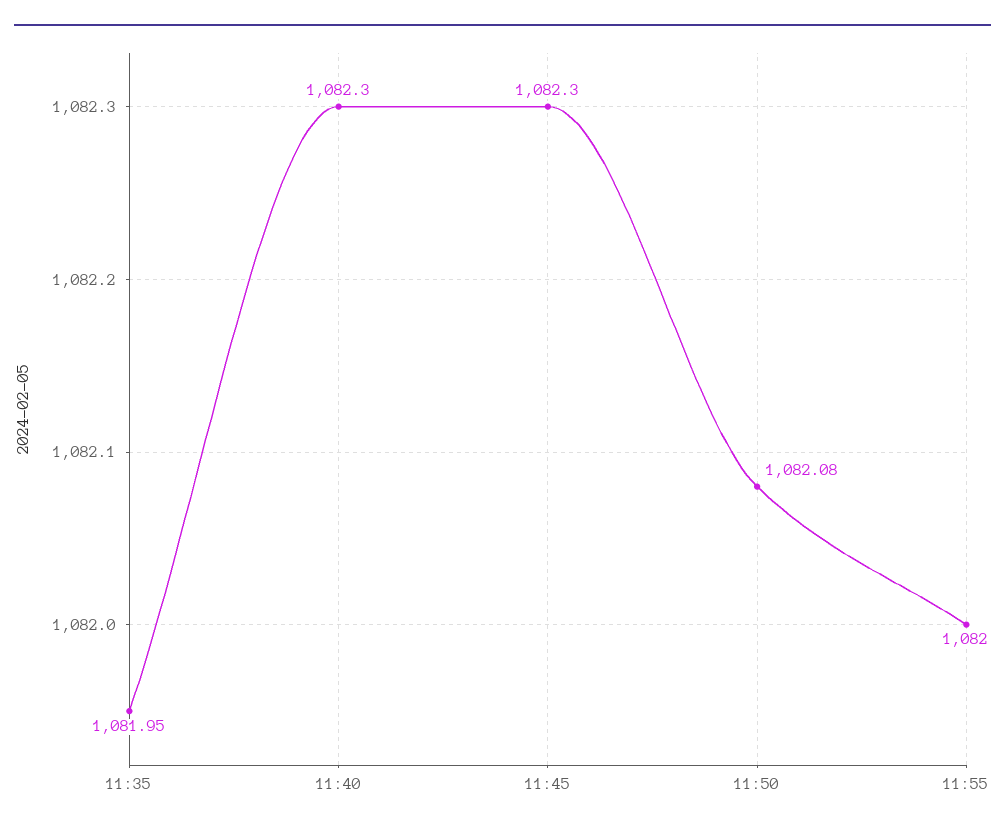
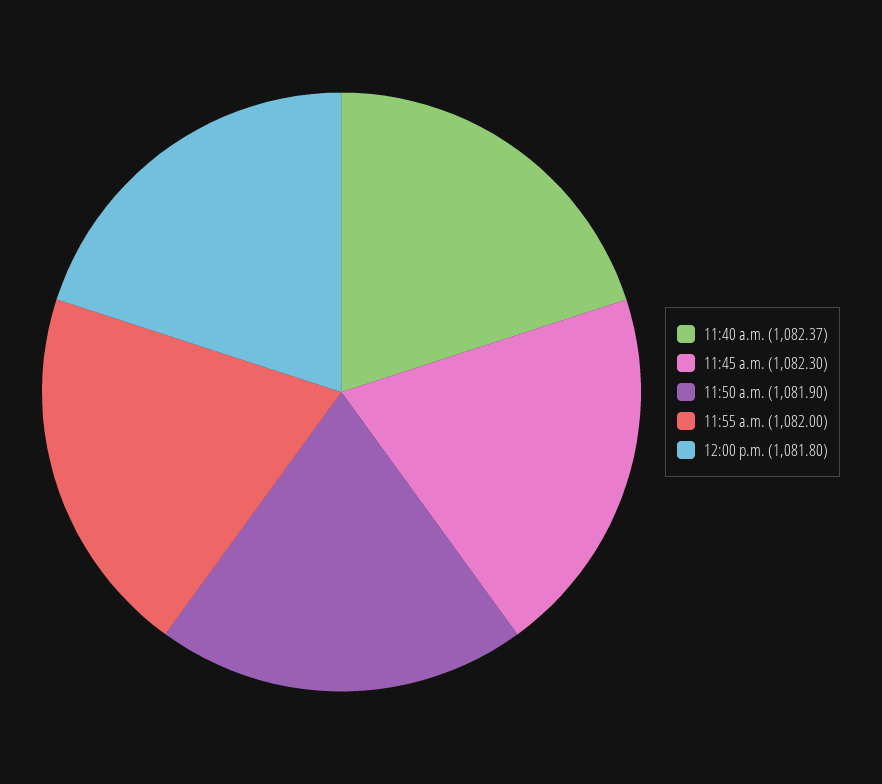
11:35: 1081.95 -> none
11:40: 1082.3 -> 1082.37
11:50: 1082.08 -> 1081.9
12:00 p.m.: none -> 1081.8

